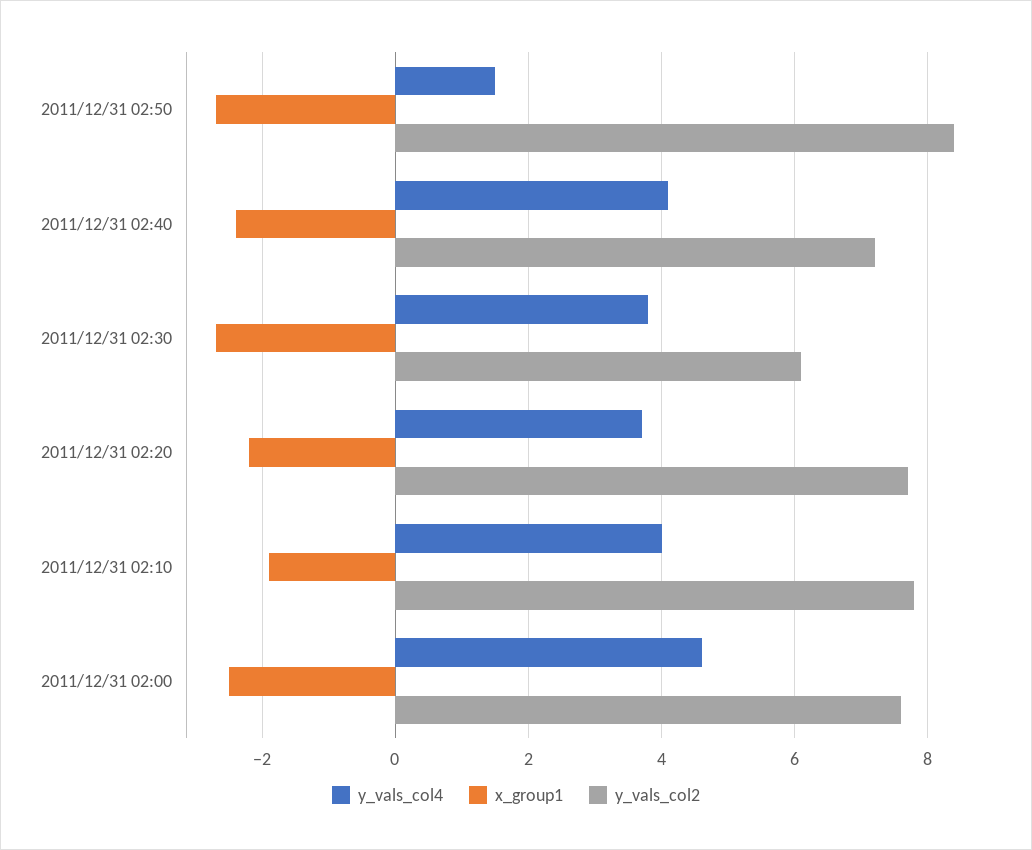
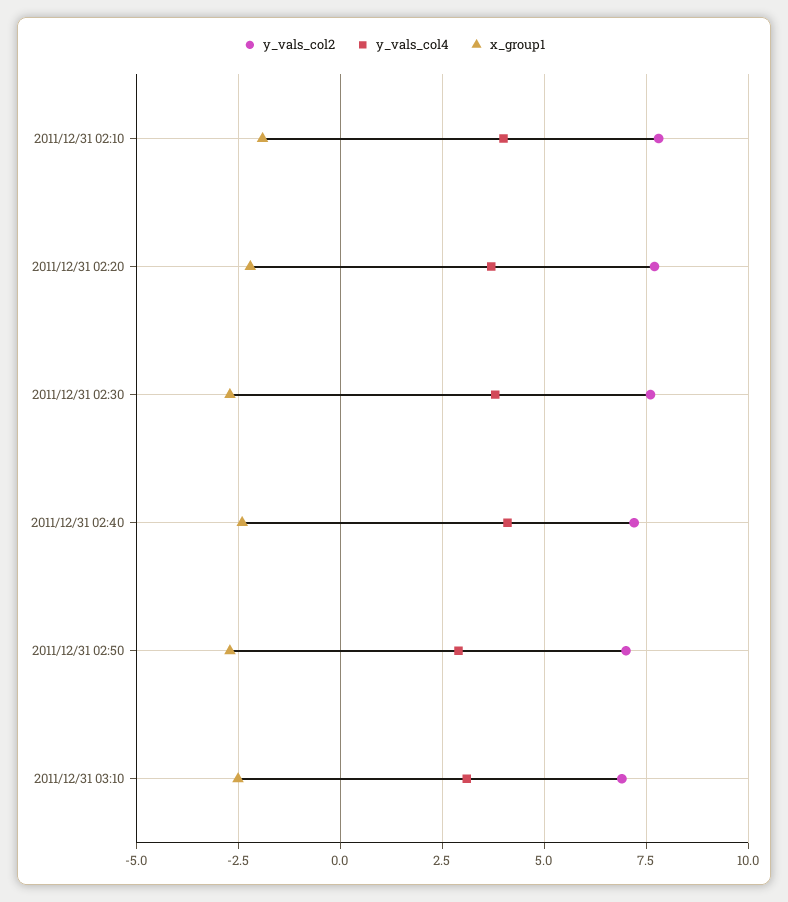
y_vals_col4, 2011/12/31 02:50: 1.5 -> 3
y_vals_col2, 2011/12/31 02:50: 8.5 -> 7
y_vals_col2, 2011/12/31 02:30: 6 -> 7.5
y_vals_col4, 2011/12/31 02:00: 4.5 -> none
x_group1, 2011/12/31 02:00: -2.5 -> none
y_vals_col2, 2011/12/31 02:00: 7.5 -> none
y_vals_col2, 2011/12/31 03:10: none -> 7
y_vals_col4, 2011/12/31 03:10: none -> 3
x_group1, 2011/12/31 03:10: none -> -2.5

